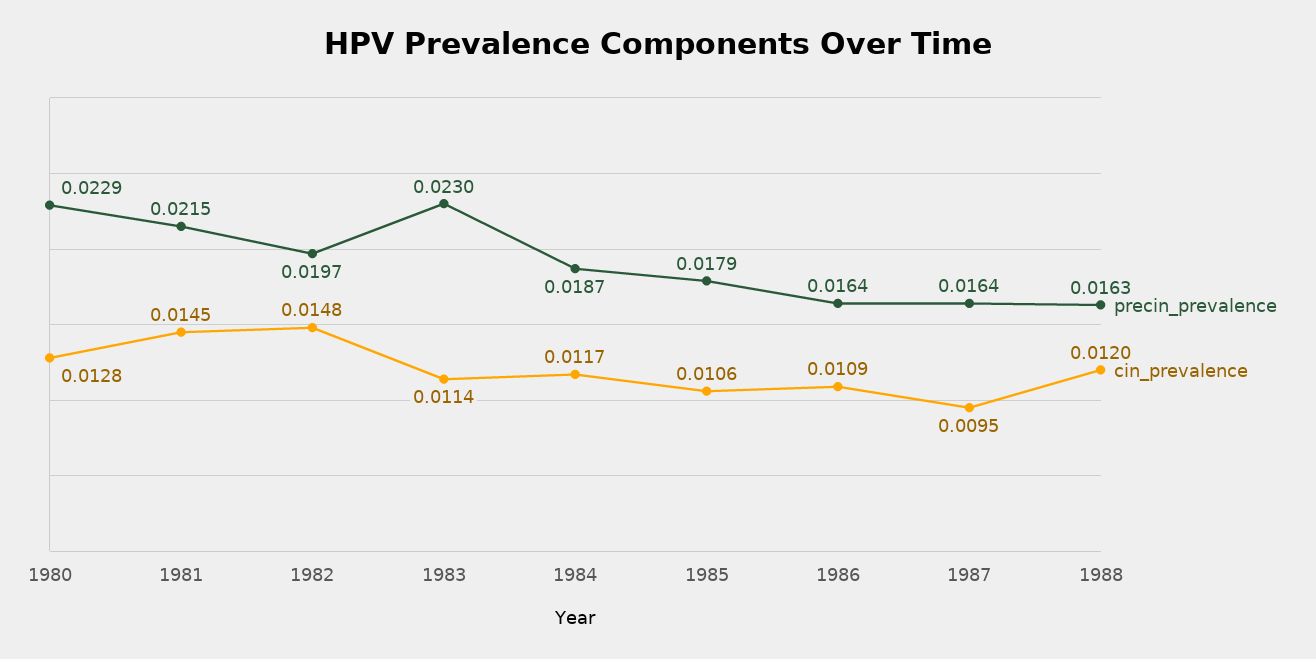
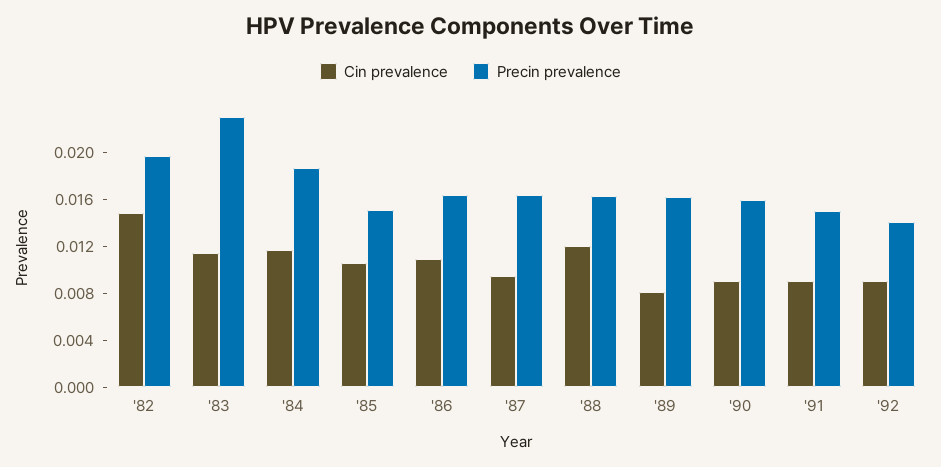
precin_prevalence, 1980: 0.0229 -> none
cin_prevalence, 1980: 0.0128 -> none
precin_prevalence, 1981: 0.0215 -> none
cin_prevalence, 1981: 0.0145 -> none
precin_prevalence, 1985: 0.0179 -> 0.015
cin_prevalence, '89: none -> 0.008
precin_prevalence, '89: none -> 0.016
cin_prevalence, '90: none -> 0.009
precin_prevalence, '90: none -> 0.016
cin_prevalence, '91: none -> 0.009
precin_prevalence, '91: none -> 0.015
cin_prevalence, '92: none -> 0.009
precin_prevalence, '92: none -> 0.014

